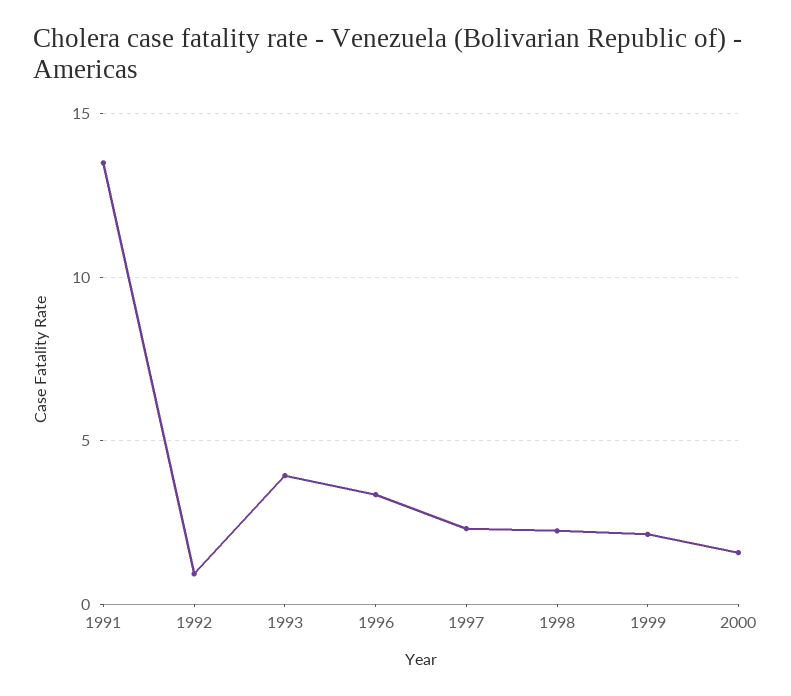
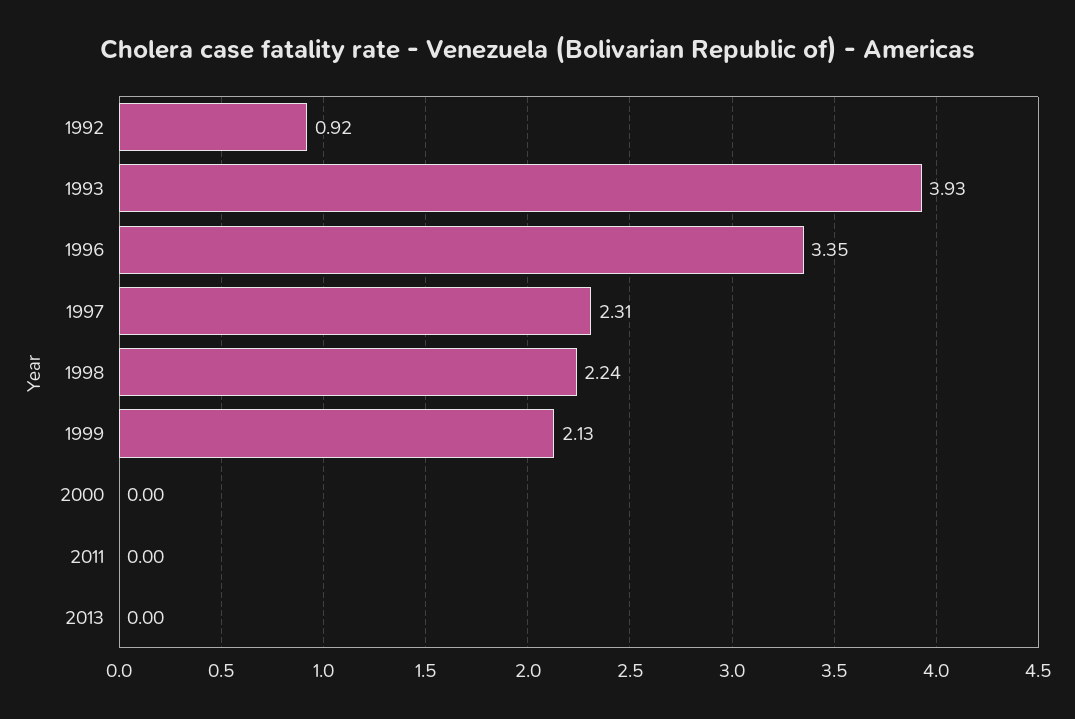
1991: 13.5 -> none
2000: 1.5 -> 0
2011: none -> 0
2013: none -> 0

